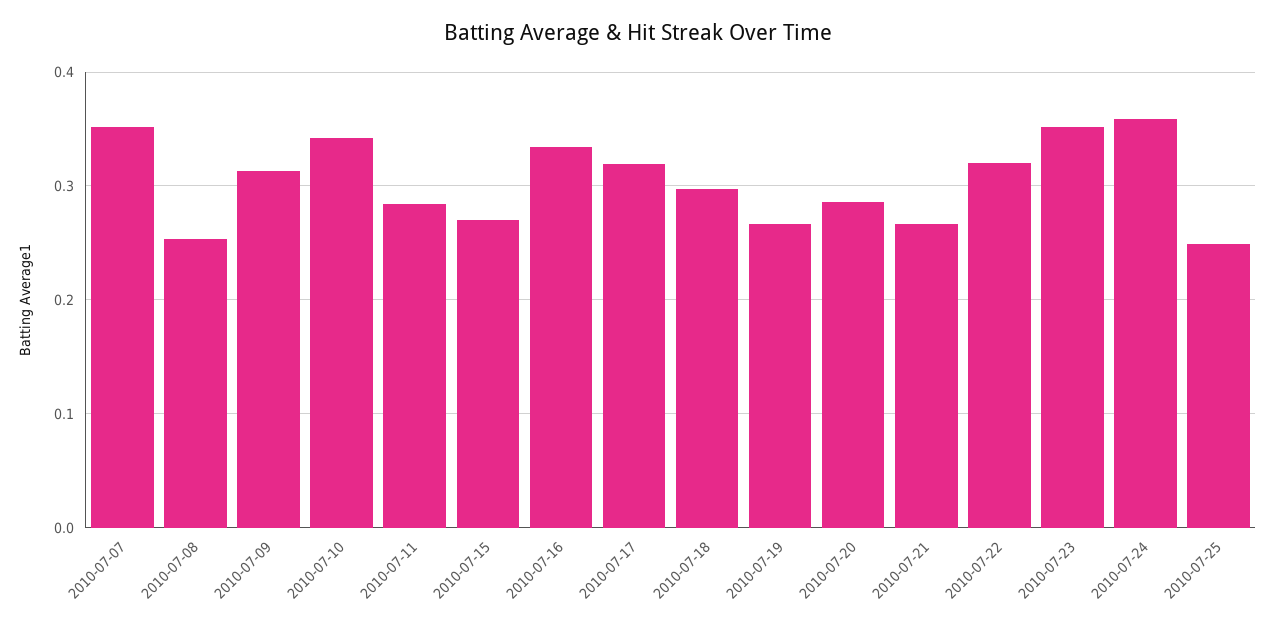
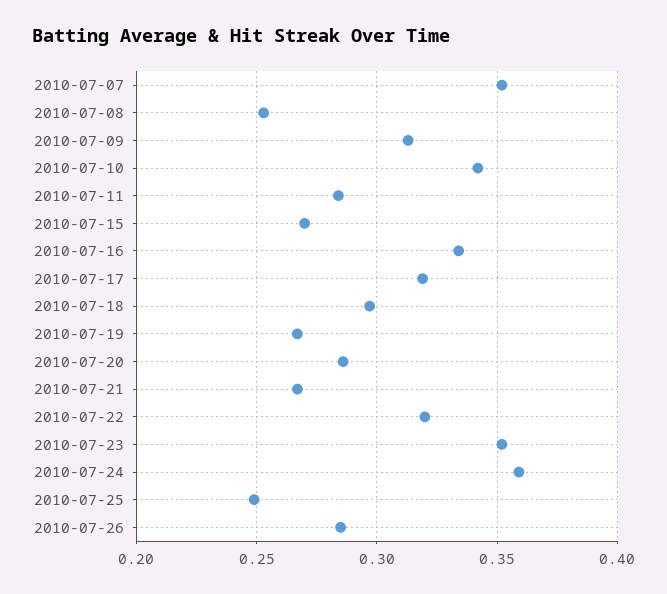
2010-07-26: none -> 0.285

